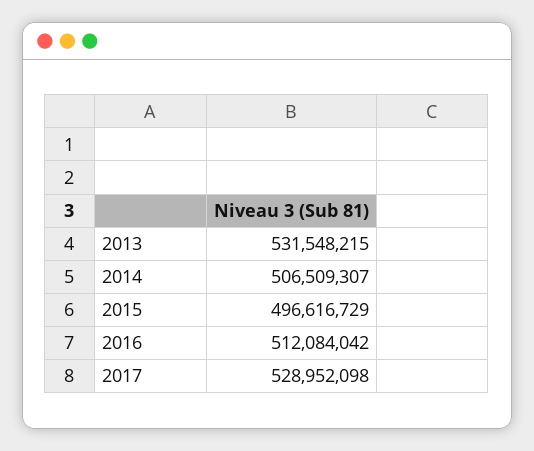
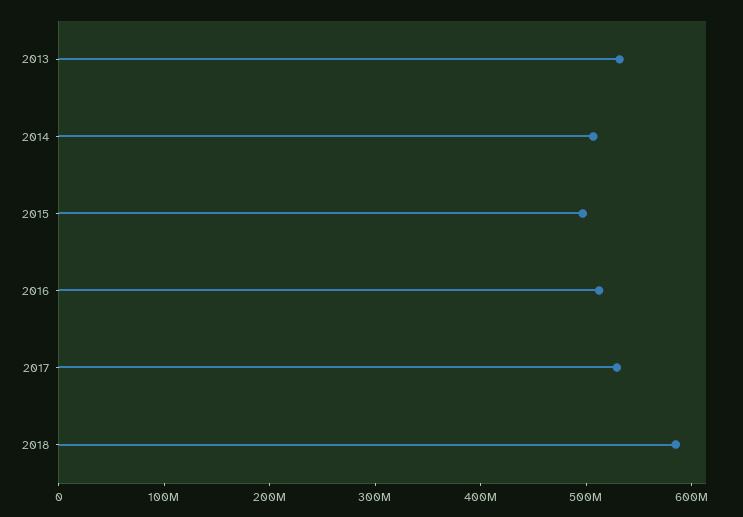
2018: none -> 580000000

